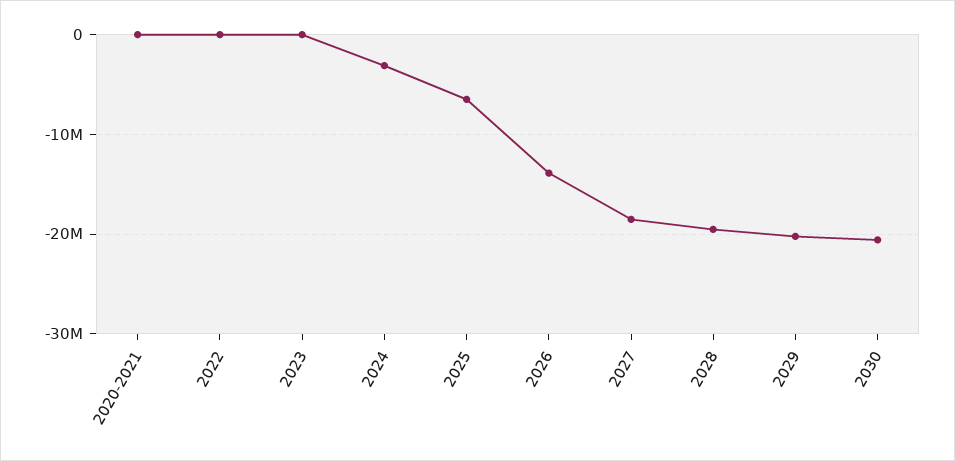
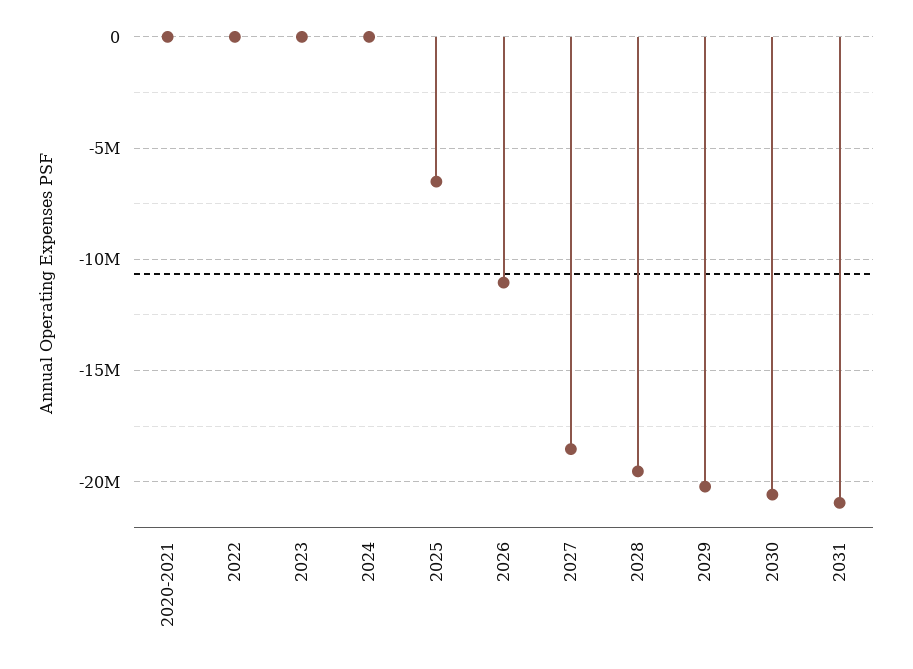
2024: -3000000 -> 0
2026: -14000000 -> -11000000
2031: none -> -21000000

